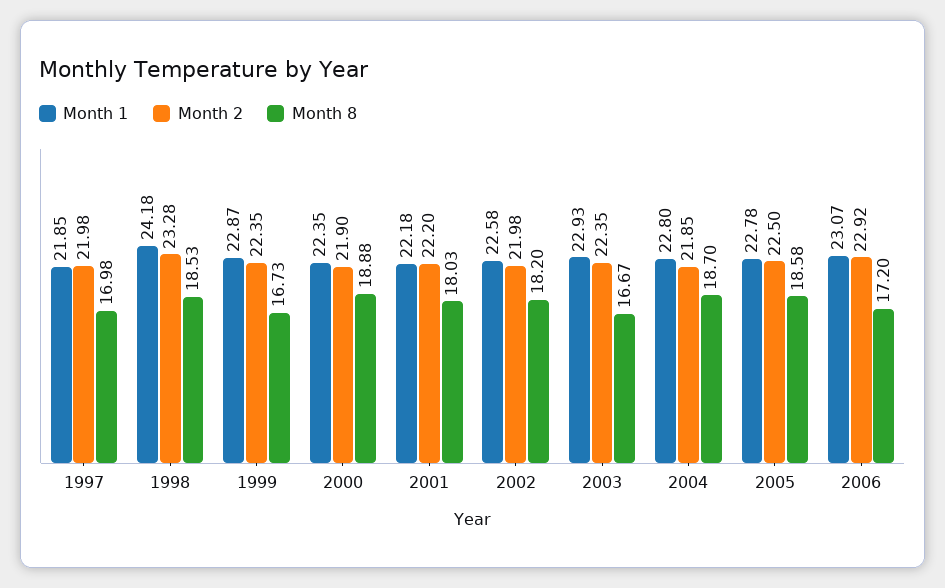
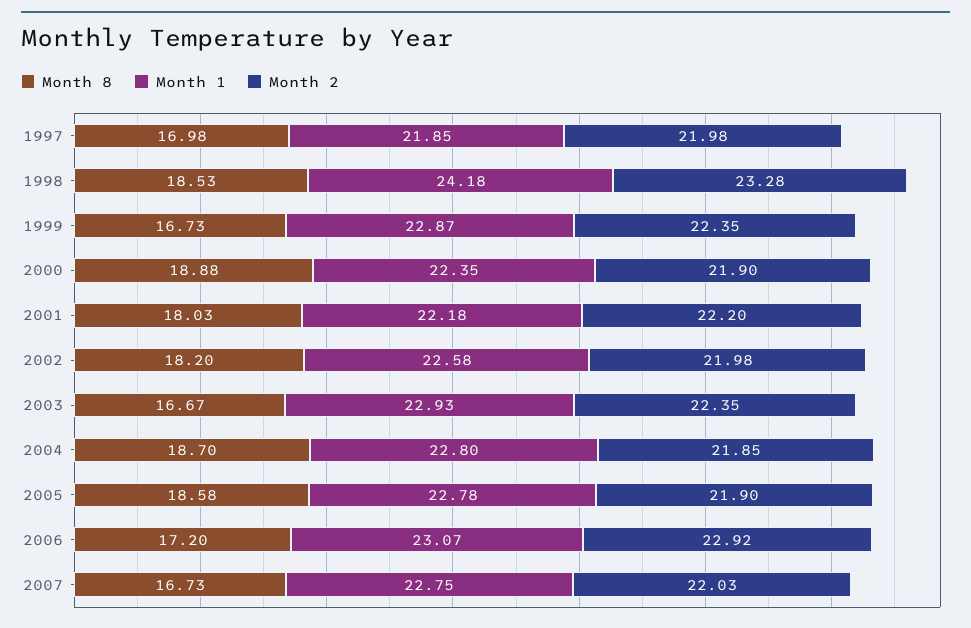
Month 2, 2005: 22.5 -> 21.9
Month 8, 2007: none -> 16.73
Month 1, 2007: none -> 22.75
Month 2, 2007: none -> 22.03

